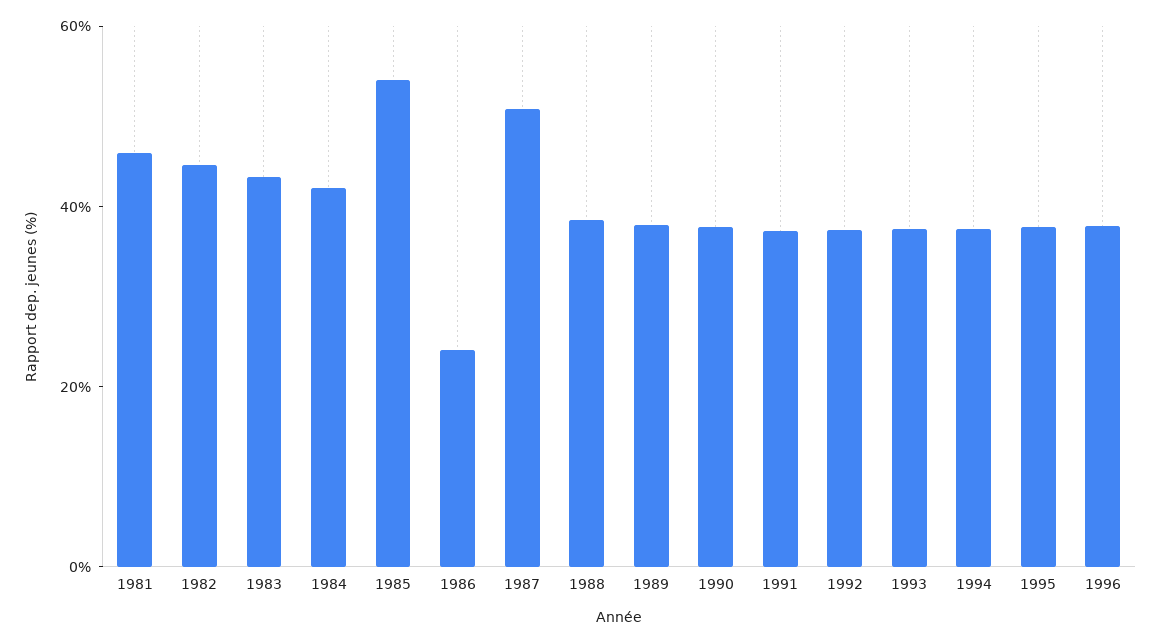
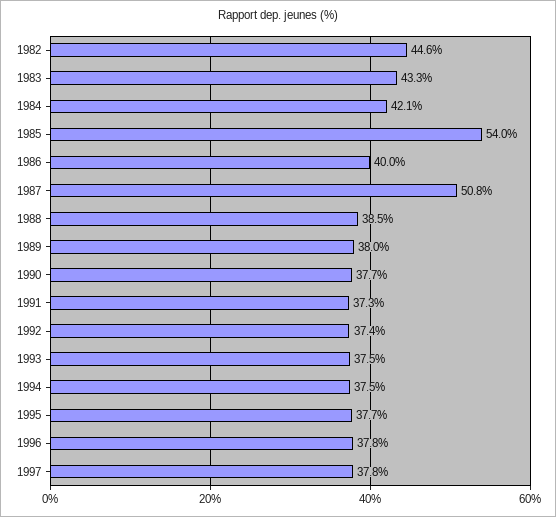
1981: 45 -> none
1986: 25 -> 40
1997: none -> 37.8

